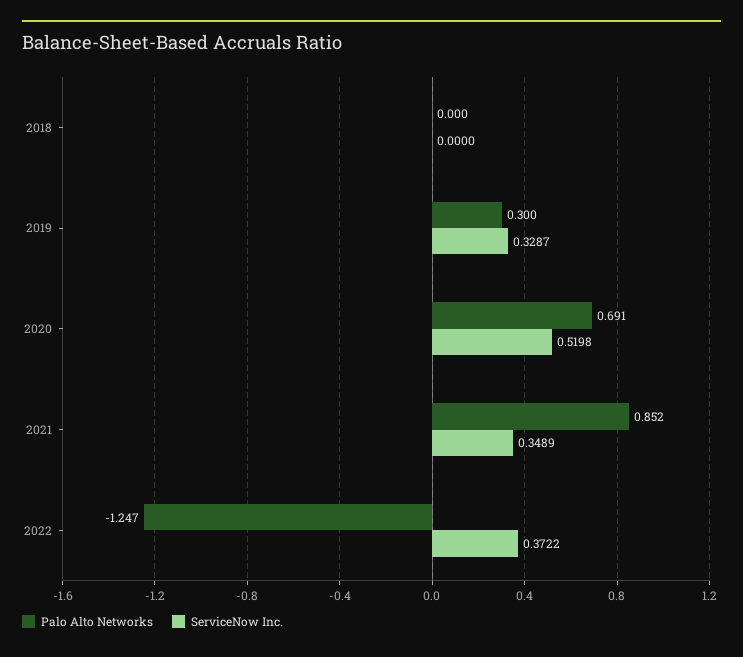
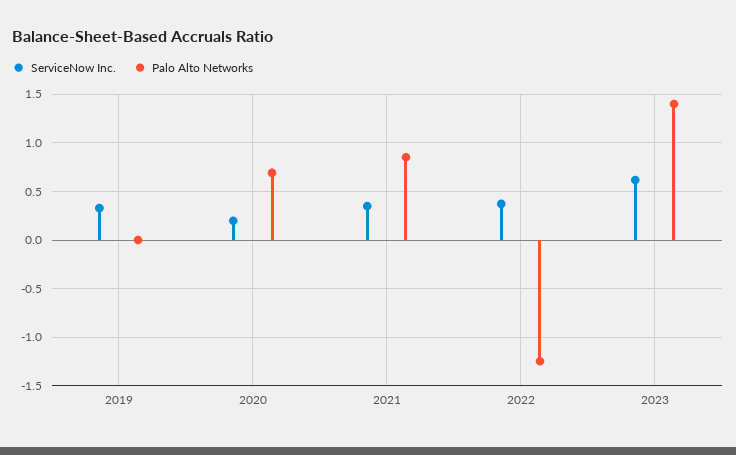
Palo Alto Networks, 2018: 0 -> none
ServiceNow Inc., 2018: 0 -> none
Palo Alto Networks, 2019: 0.3 -> 0
ServiceNow Inc., 2020: 0.5198 -> 0.2
ServiceNow Inc., 2023: none -> 0.6
Palo Alto Networks, 2023: none -> 1.4

